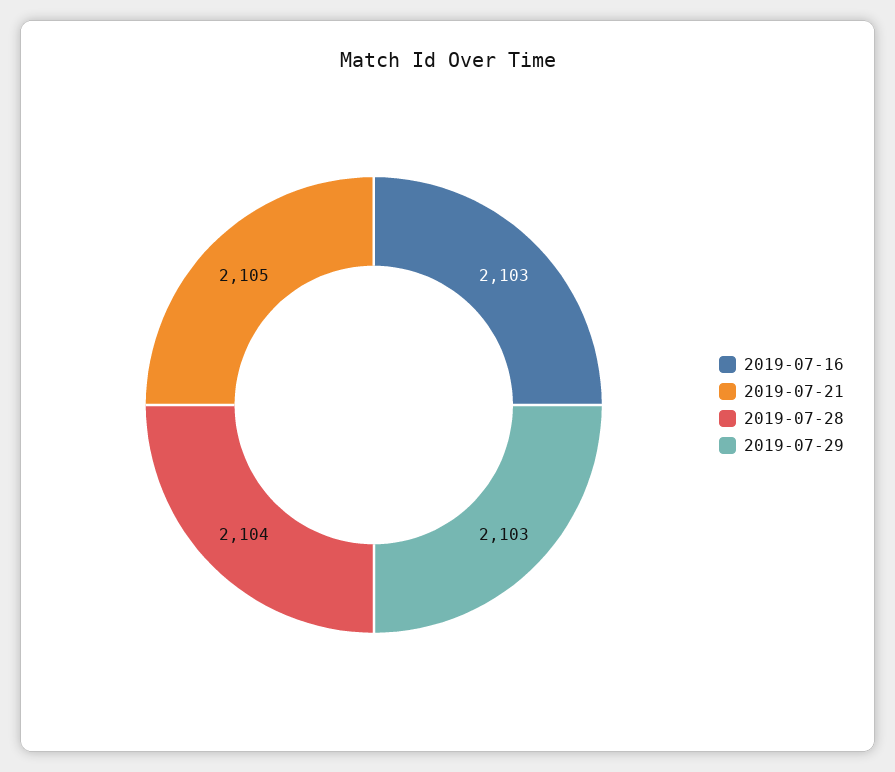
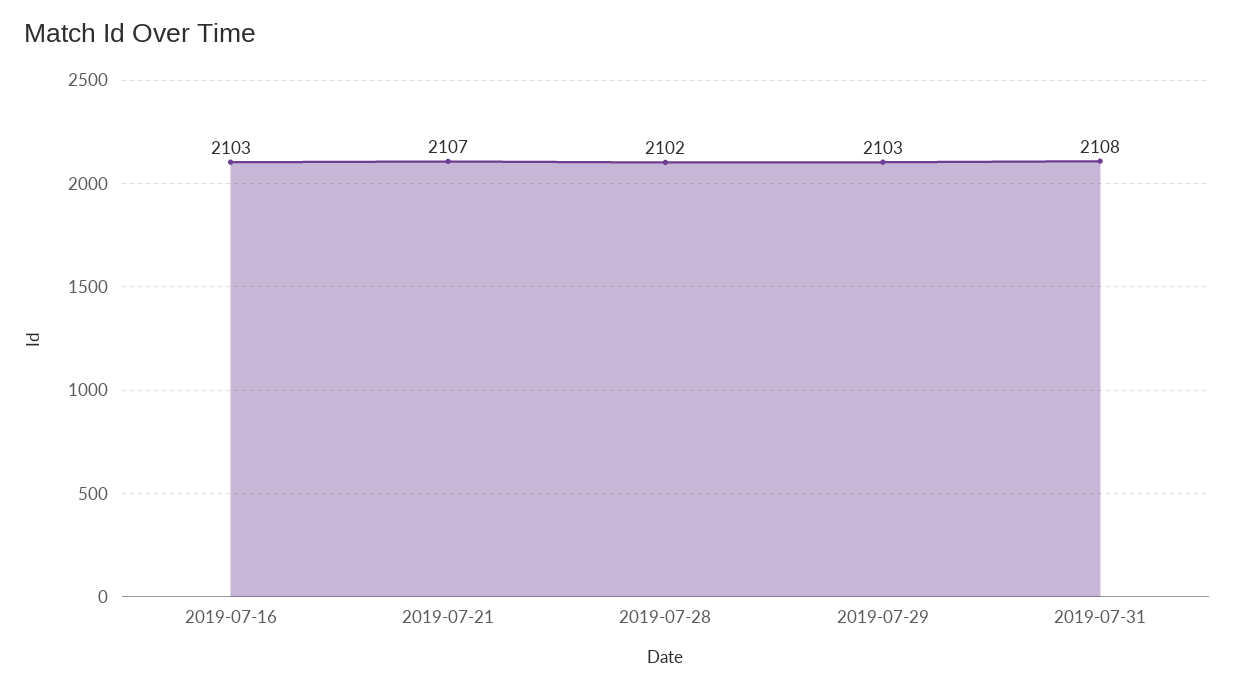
2019-07-21: 2105 -> 2107
2019-07-28: 2104 -> 2102
2019-07-31: none -> 2108

